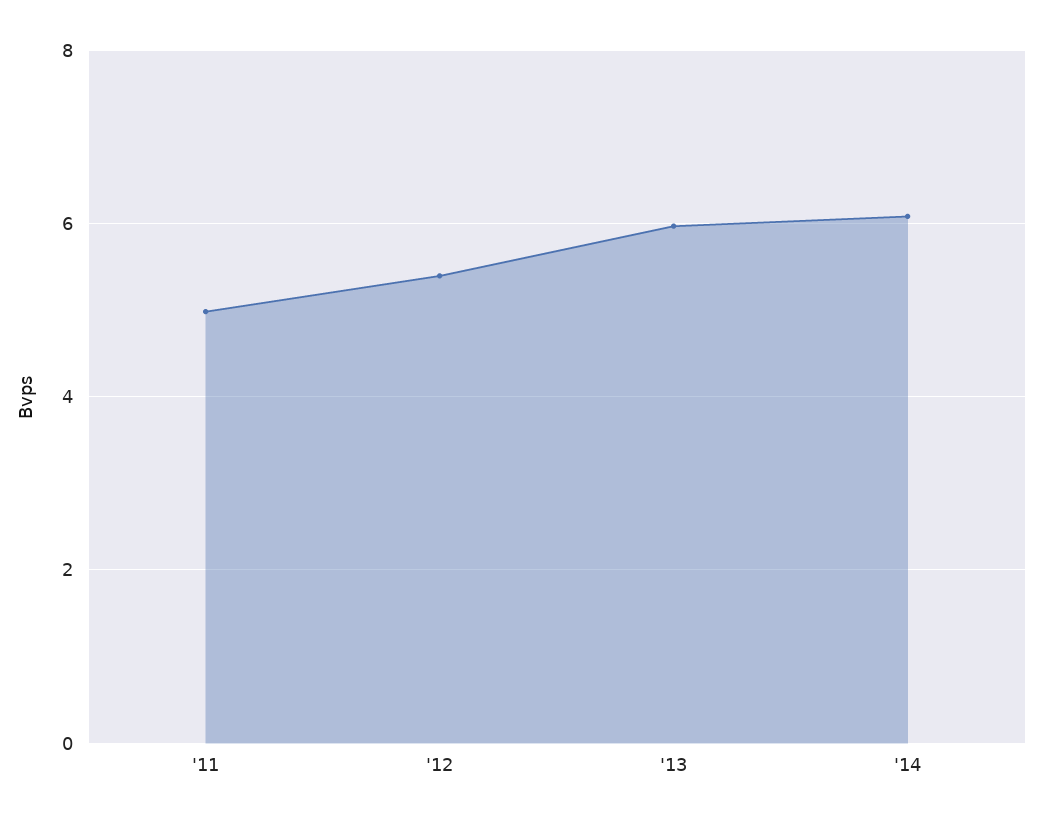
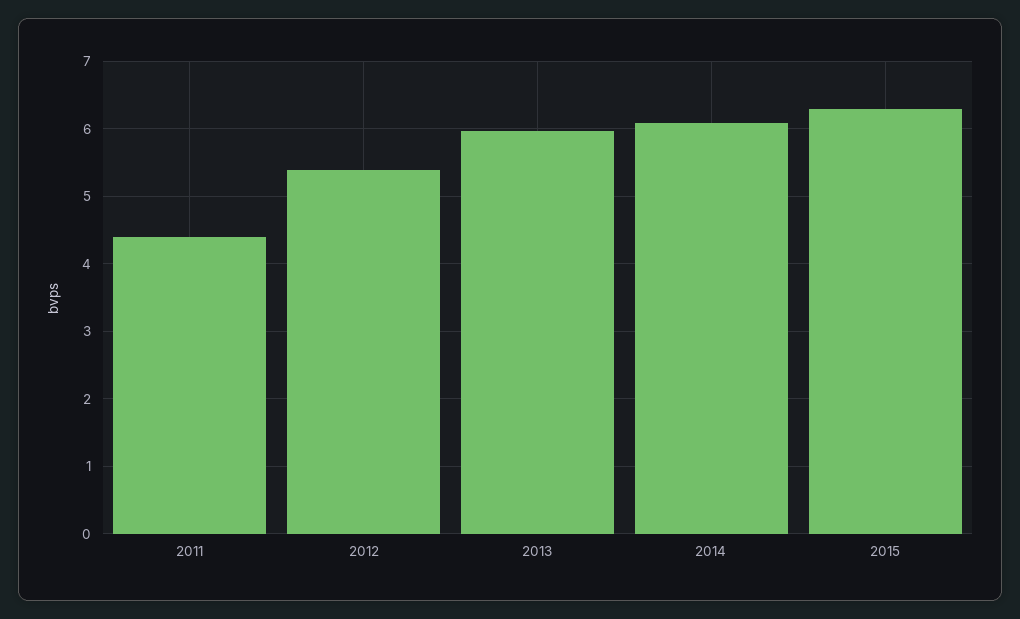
'11: 5 -> 4.4
2015: none -> 6.3

